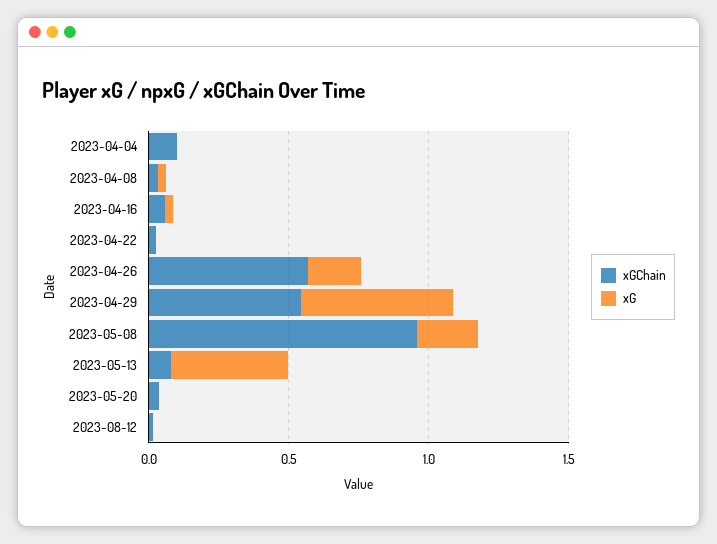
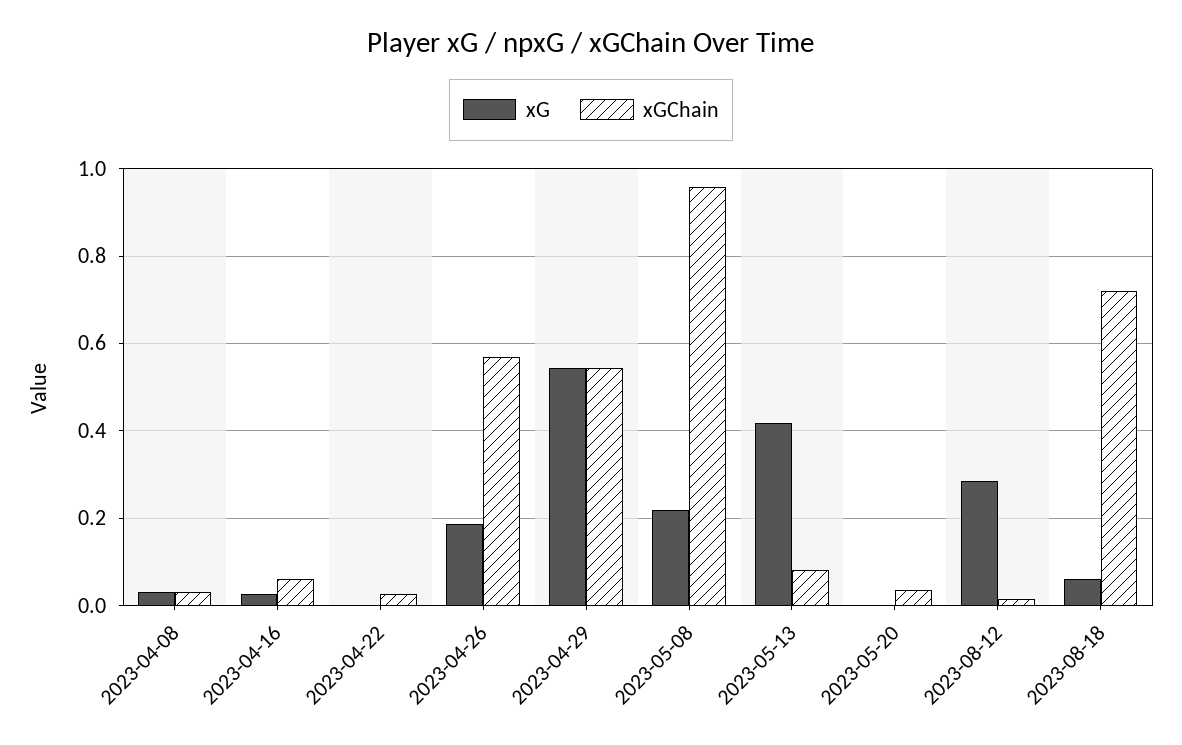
xGChain, 2023-04-04: 0.1 -> none
xG, 2023-04-04: 0 -> none
xG, 2023-08-12: 0 -> 0.28
xG, 2023-08-18: none -> 0.06
xGChain, 2023-08-18: none -> 0.72

